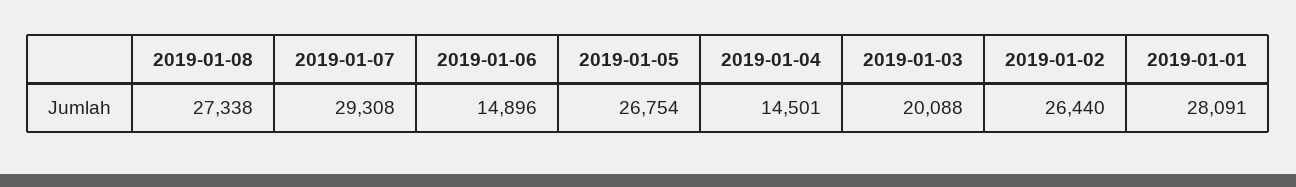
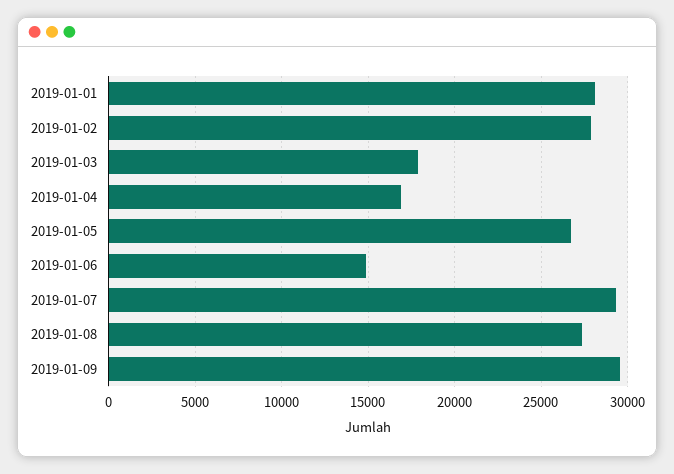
2019-01-04: 14501 -> 17000
2019-01-03: 20088 -> 18000
2019-01-02: 26440 -> 28000
2019-01-09: none -> 29500

